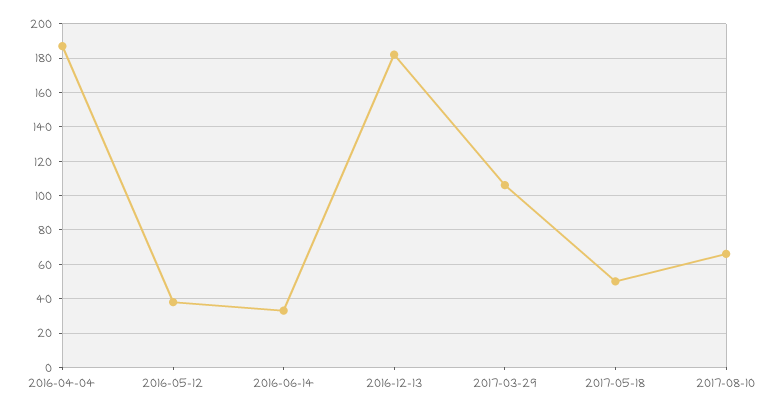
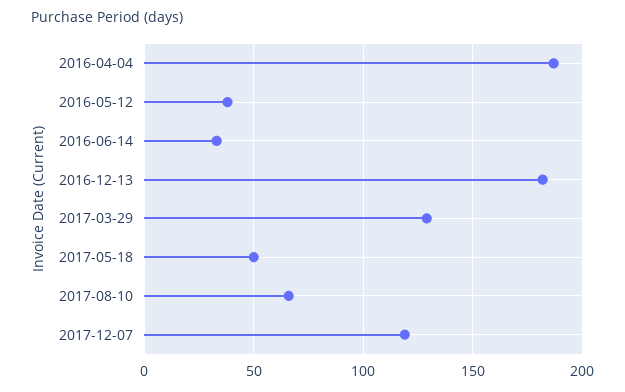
2017-03-29: 105 -> 130
2017-12-07: none -> 120

